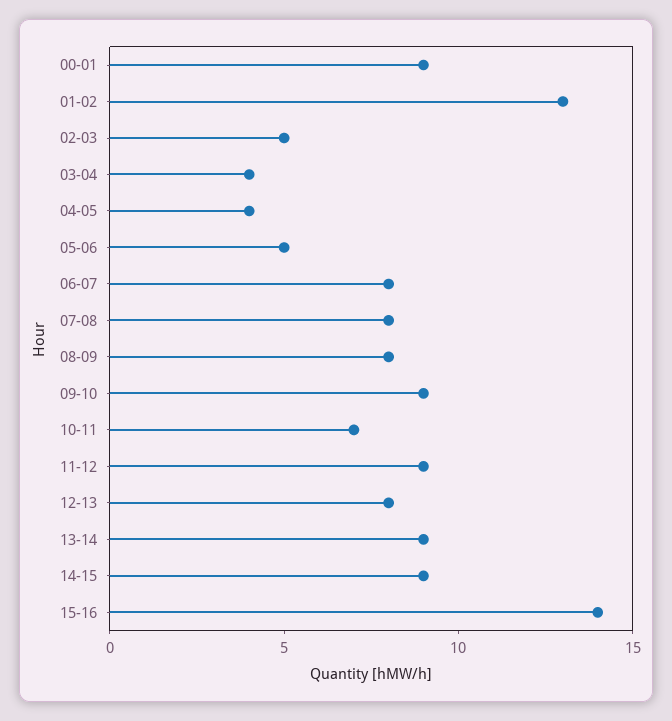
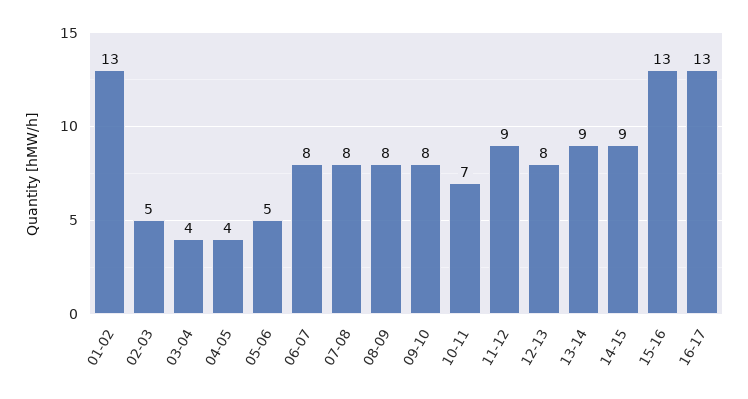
00-01: 9 -> none
09-10: 9 -> 8
15-16: 14 -> 13
16-17: none -> 13

